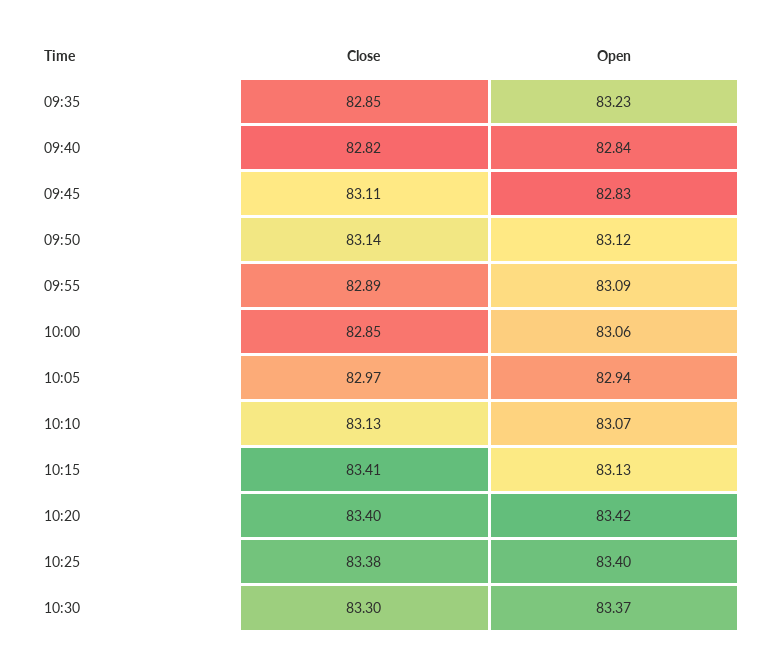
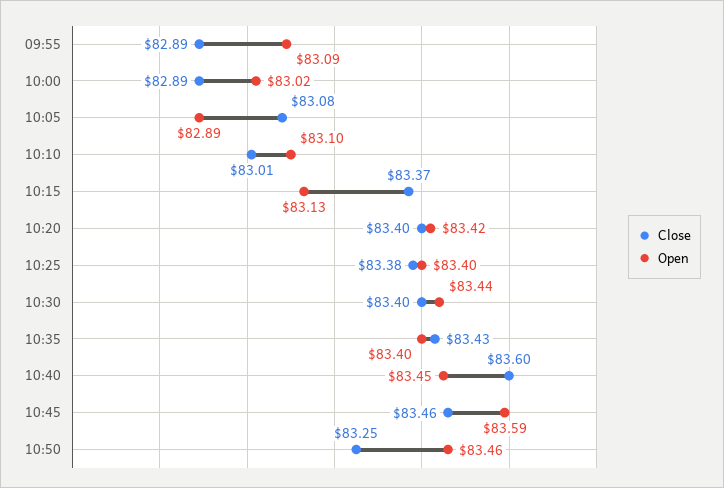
Close, 09:35: 82.85 -> none
Open, 09:35: 83.23 -> none
Close, 09:40: 82.82 -> none
Open, 09:40: 82.84 -> none
Close, 09:45: 83.11 -> none
Open, 09:45: 82.83 -> none
Close, 09:50: 83.14 -> none
Open, 09:50: 83.12 -> none
Close, 10:00: 82.85 -> 82.89
Open, 10:00: 83.06 -> 83.02
Close, 10:05: 82.97 -> 83.08
Open, 10:05: 82.94 -> 82.89
Close, 10:10: 83.13 -> 83.01
Open, 10:10: 83.07 -> 83.1
Close, 10:15: 83.41 -> 83.37
Close, 10:30: 83.3 -> 83.4
Open, 10:30: 83.37 -> 83.44
Close, 10:35: none -> 83.43
Open, 10:35: none -> 83.4
Close, 10:40: none -> 83.6
Open, 10:40: none -> 83.45
Close, 10:45: none -> 83.46
Open, 10:45: none -> 83.59
Close, 10:50: none -> 83.25
Open, 10:50: none -> 83.46

